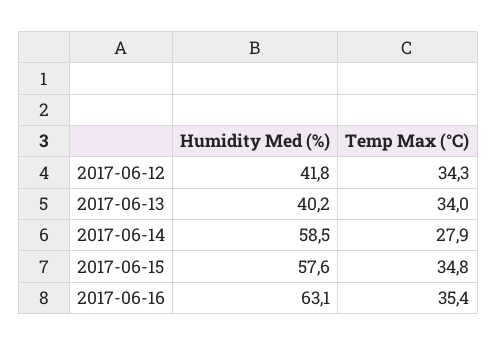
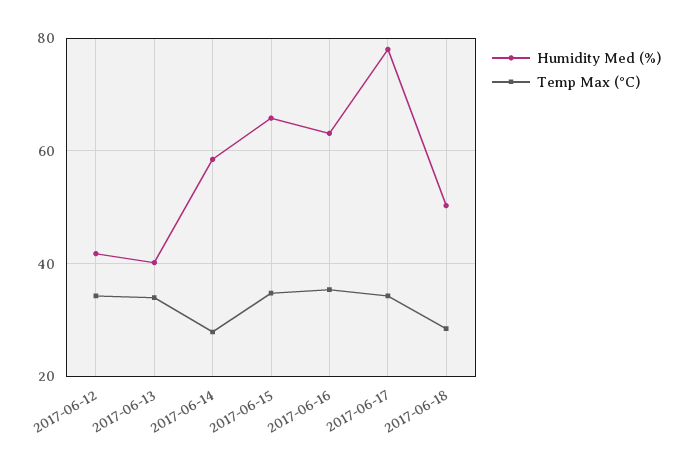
Humidity Med (%), 2017-06-15: 57.6 -> 66
Humidity Med (%), 2017-06-17: none -> 78
Temp Max (°C), 2017-06-17: none -> 34
Humidity Med (%), 2017-06-18: none -> 50
Temp Max (°C), 2017-06-18: none -> 28

